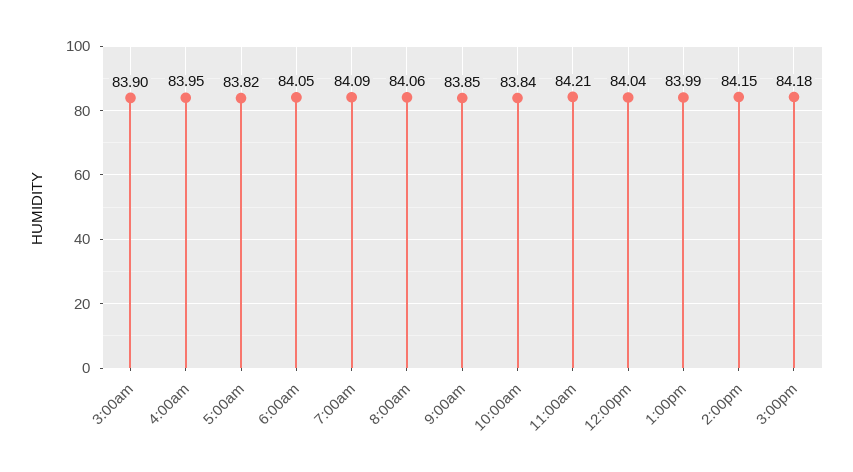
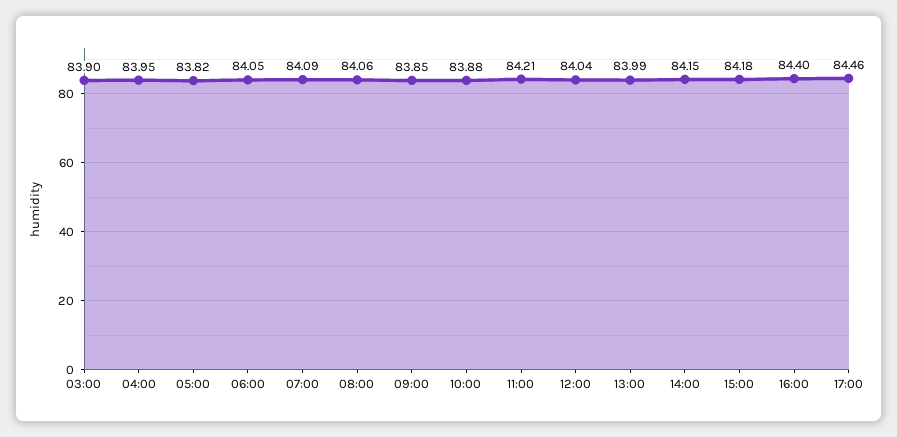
10:00am: 83.84 -> 83.88
16:00: none -> 84.4
17:00: none -> 84.46

